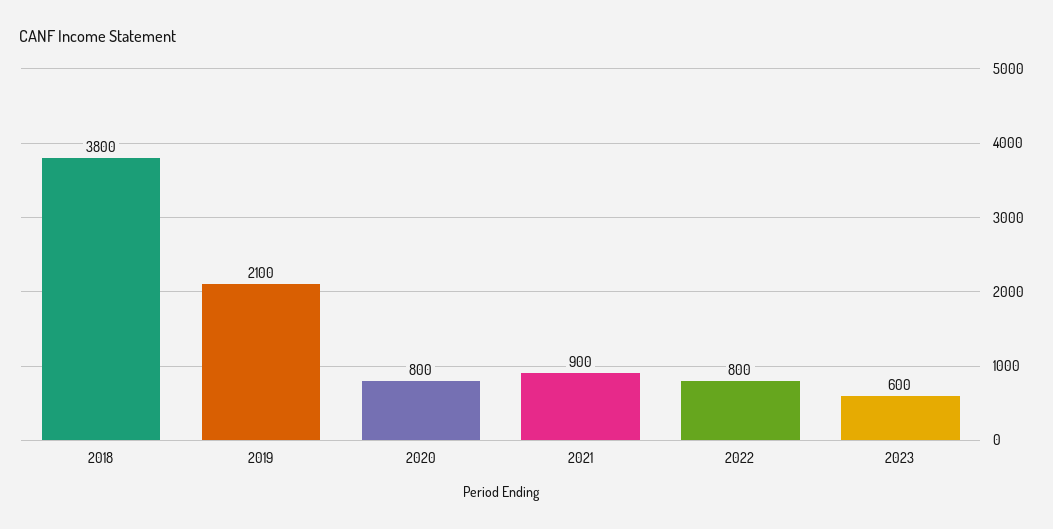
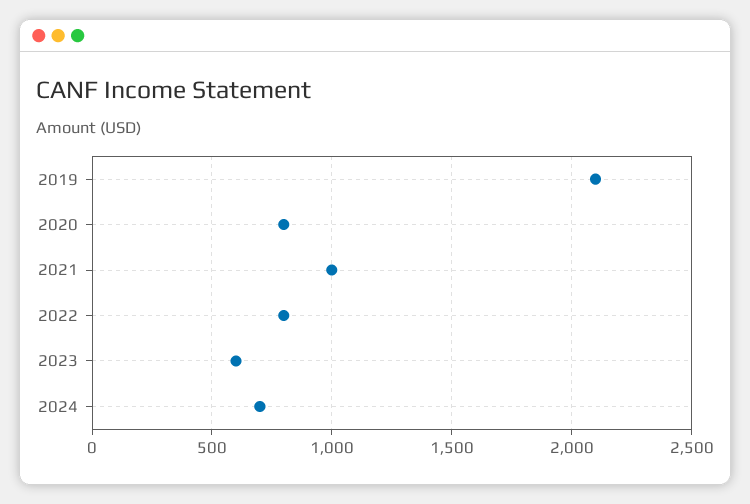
2018: 3800 -> none
2021: 900 -> 1000
2024: none -> 700

